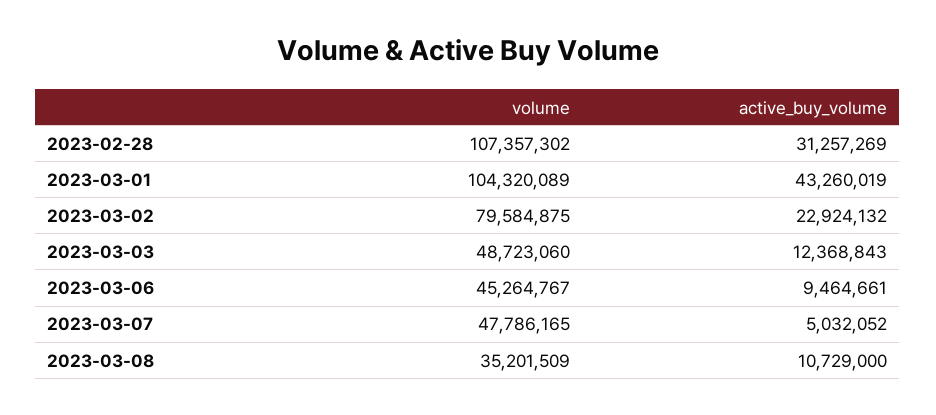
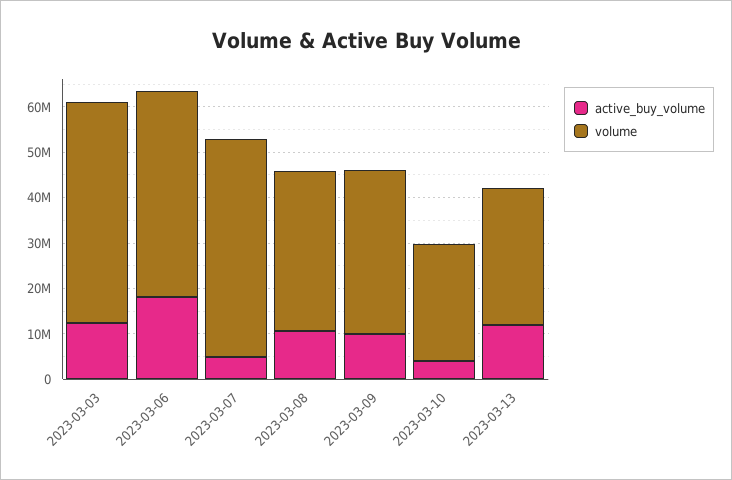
volume, 2023-02-28: 107357302 -> none
active_buy_volume, 2023-02-28: 31257269 -> none
volume, 2023-03-01: 104320089 -> none
active_buy_volume, 2023-03-01: 43260019 -> none
volume, 2023-03-02: 79584875 -> none
active_buy_volume, 2023-03-02: 22924132 -> none
active_buy_volume, 2023-03-06: 9464661 -> 18000000
active_buy_volume, 2023-03-09: none -> 10000000
volume, 2023-03-09: none -> 36000000
active_buy_volume, 2023-03-10: none -> 4000000
volume, 2023-03-10: none -> 26000000
active_buy_volume, 2023-03-13: none -> 12000000
volume, 2023-03-13: none -> 30000000

